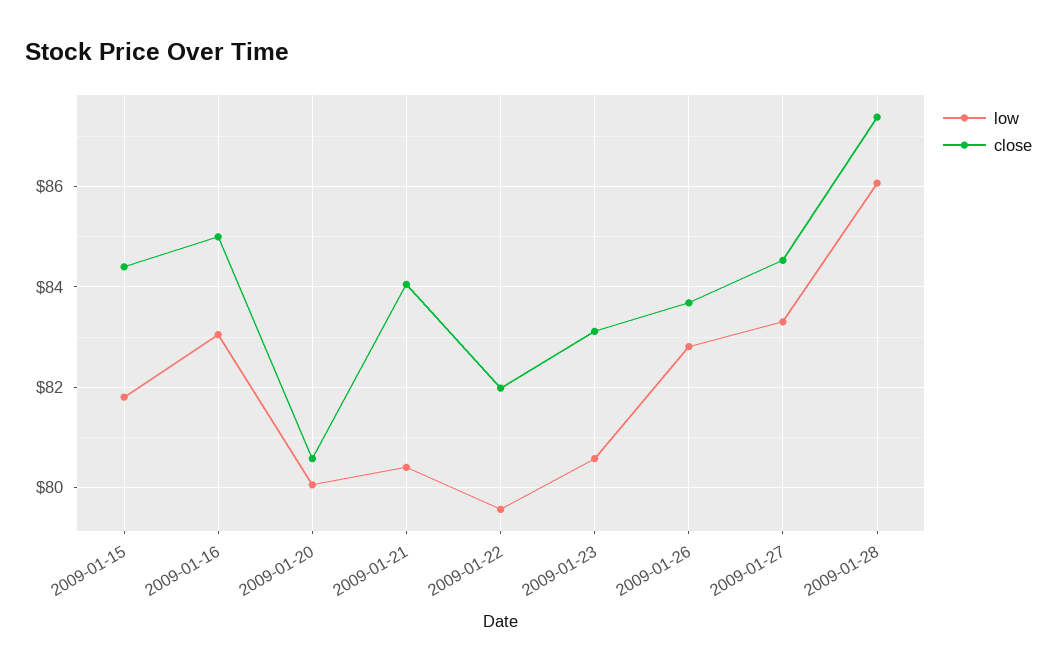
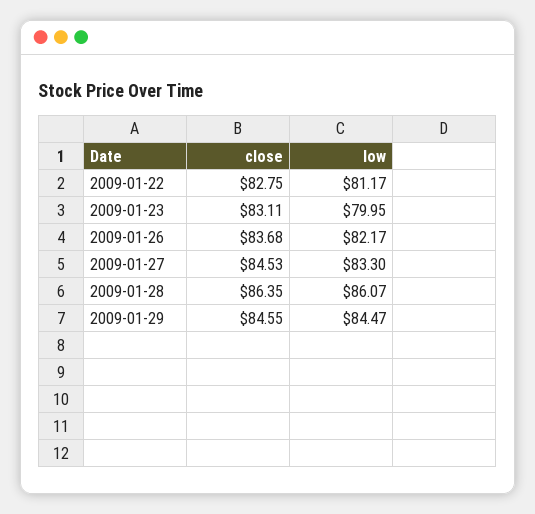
low, 2009-01-15: 81.8 -> none
close, 2009-01-15: 84.4 -> none
low, 2009-01-16: 83 -> none
close, 2009-01-16: 85 -> none
low, 2009-01-20: 80 -> none
close, 2009-01-20: 80.6 -> none
low, 2009-01-21: 80.4 -> none
close, 2009-01-21: 84 -> none
low, 2009-01-22: 79.6 -> 81.17
close, 2009-01-22: 82 -> 82.75
low, 2009-01-23: 80.6 -> 79.95
low, 2009-01-26: 82.8 -> 82.17
close, 2009-01-28: 87.4 -> 86.35
close, 2009-01-29: none -> 84.55
low, 2009-01-29: none -> 84.47

